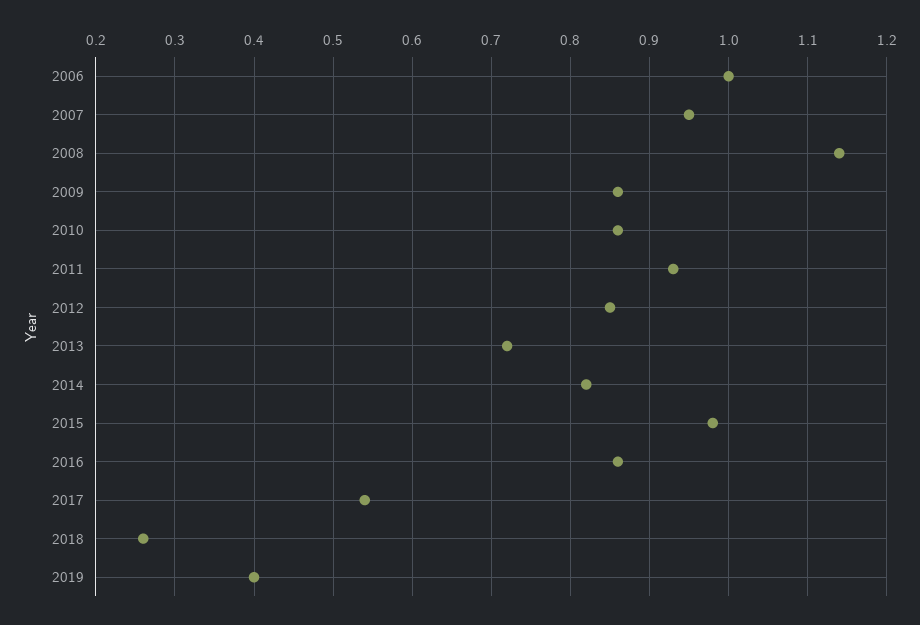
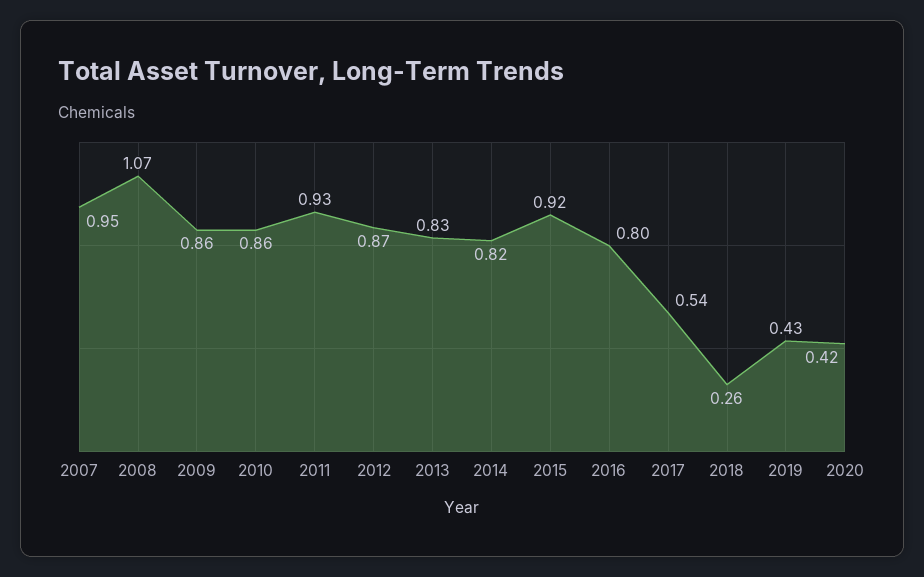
2006: 1 -> none
2008: 1.14 -> 1.07
2012: 0.85 -> 0.87
2013: 0.72 -> 0.83
2015: 0.98 -> 0.92
2016: 0.86 -> 0.8
2019: 0.4 -> 0.43
2020: none -> 0.42

